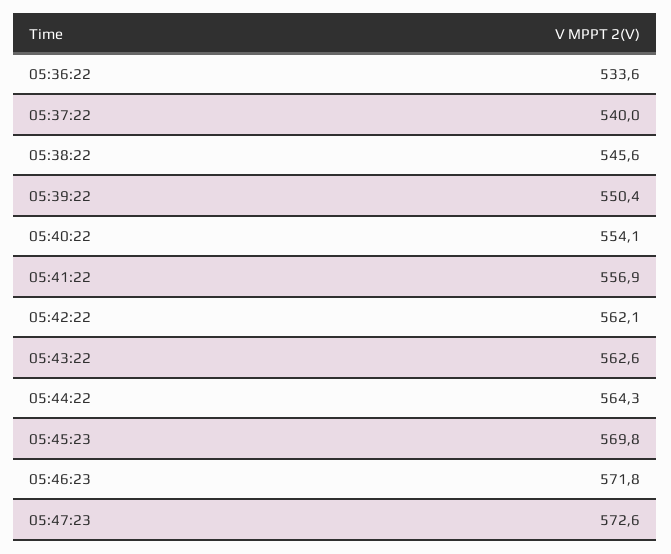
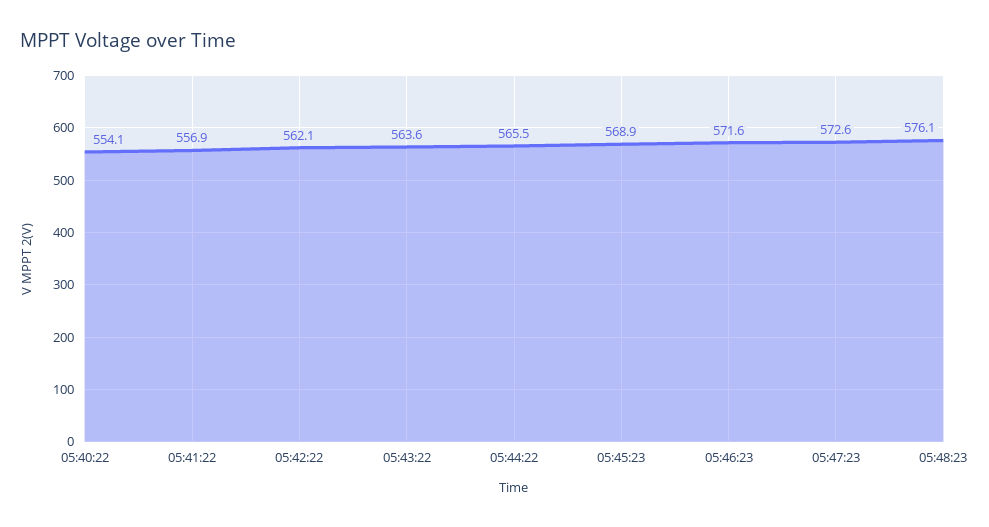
05:36:22: 533.6 -> none
05:37:22: 540 -> none
05:38:22: 545.6 -> none
05:39:22: 550.4 -> none
05:43:22: 562.6 -> 563.6
05:44:22: 564.3 -> 565.5
05:45:23: 569.8 -> 568.9
05:46:23: 571.8 -> 571.6
05:48:23: none -> 576.1

